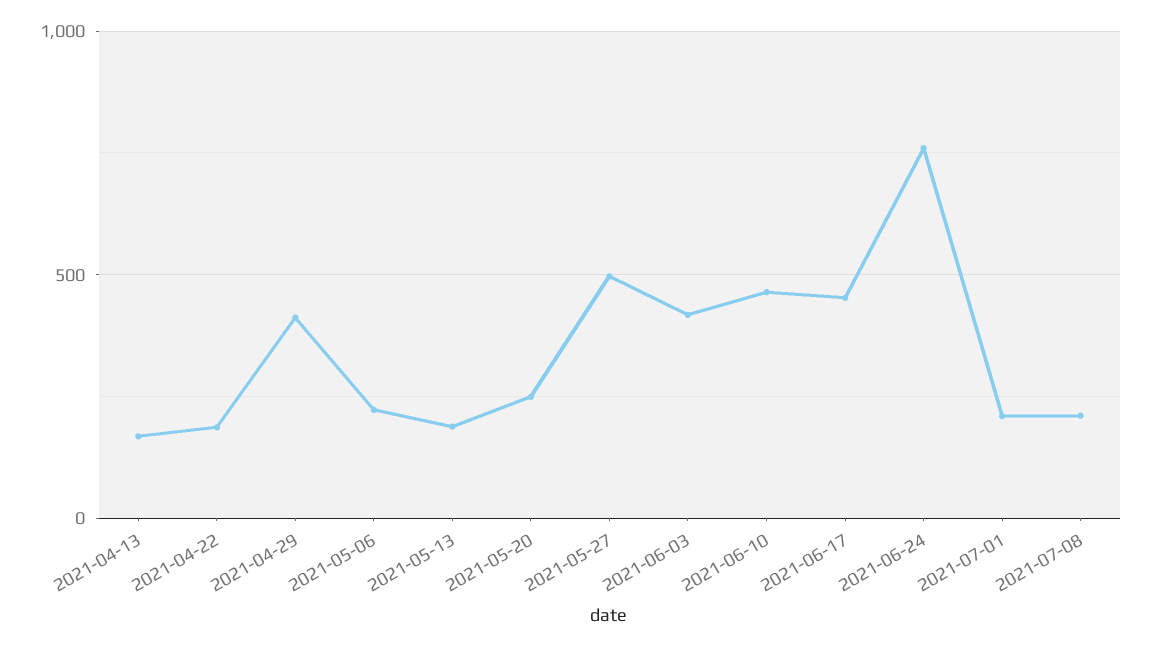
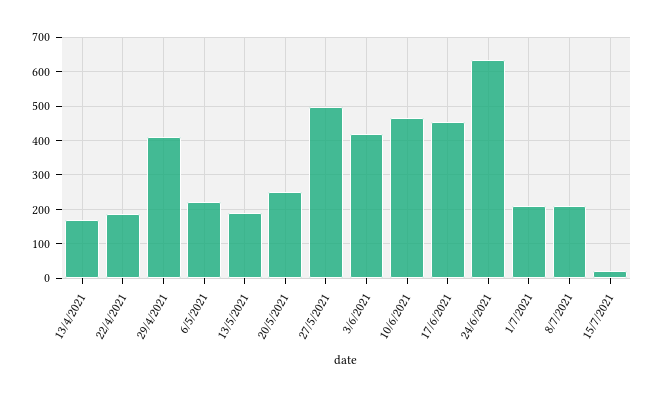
2021-06-24: 750 -> 640
15/7/2021: none -> 20

